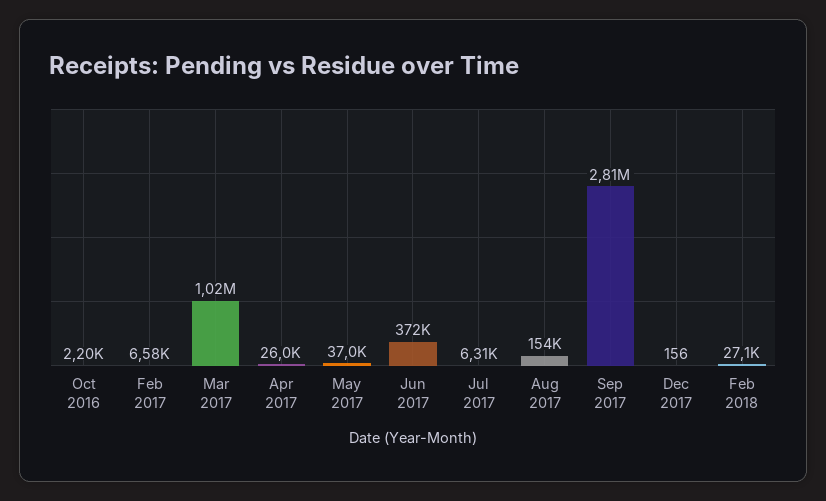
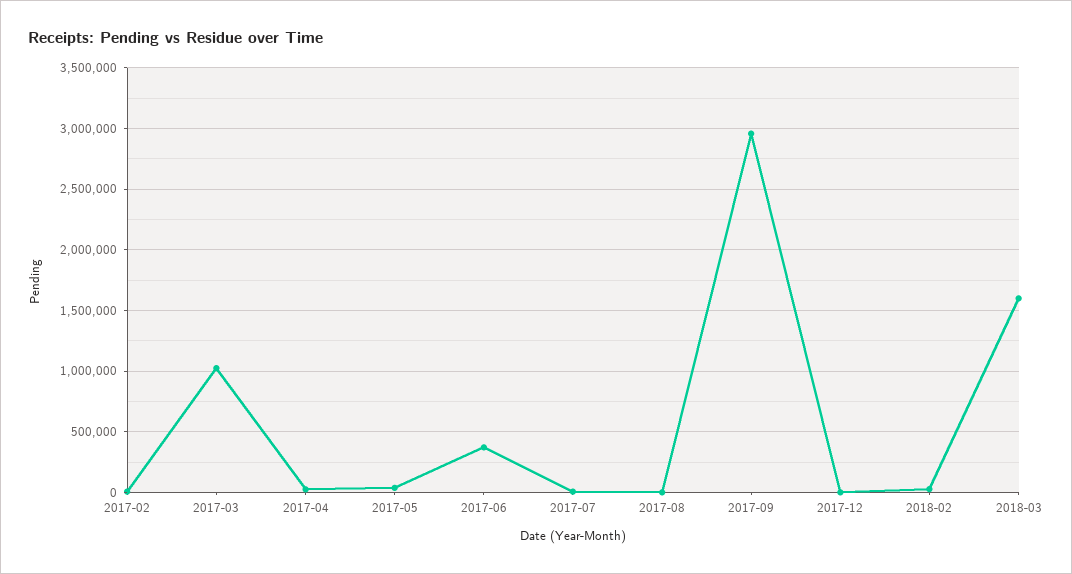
Oct 2016: 2200 -> none
Aug 2017: 154000 -> 0
Sep 2017: 2810000 -> 2950000
2018-03: none -> 1600000

